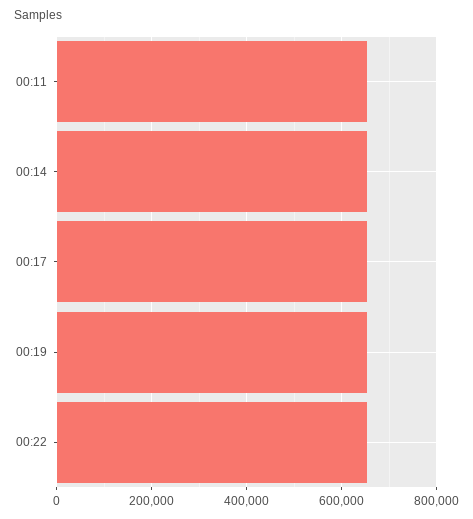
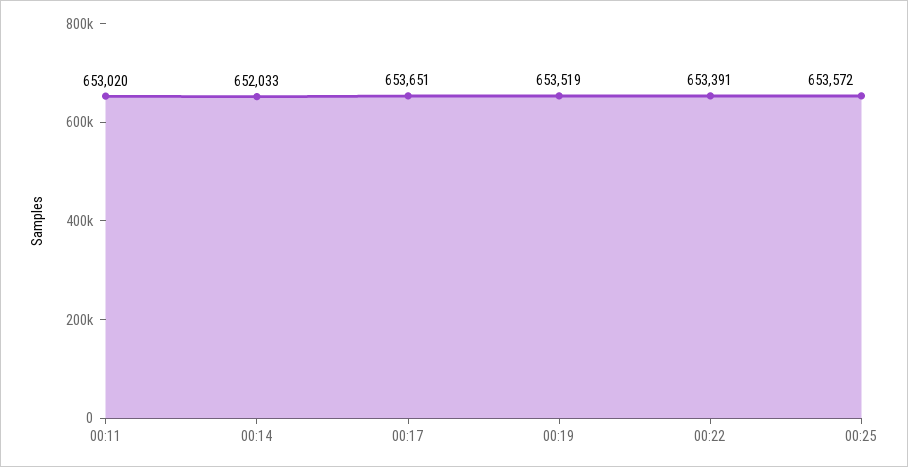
00:25: none -> 653572

